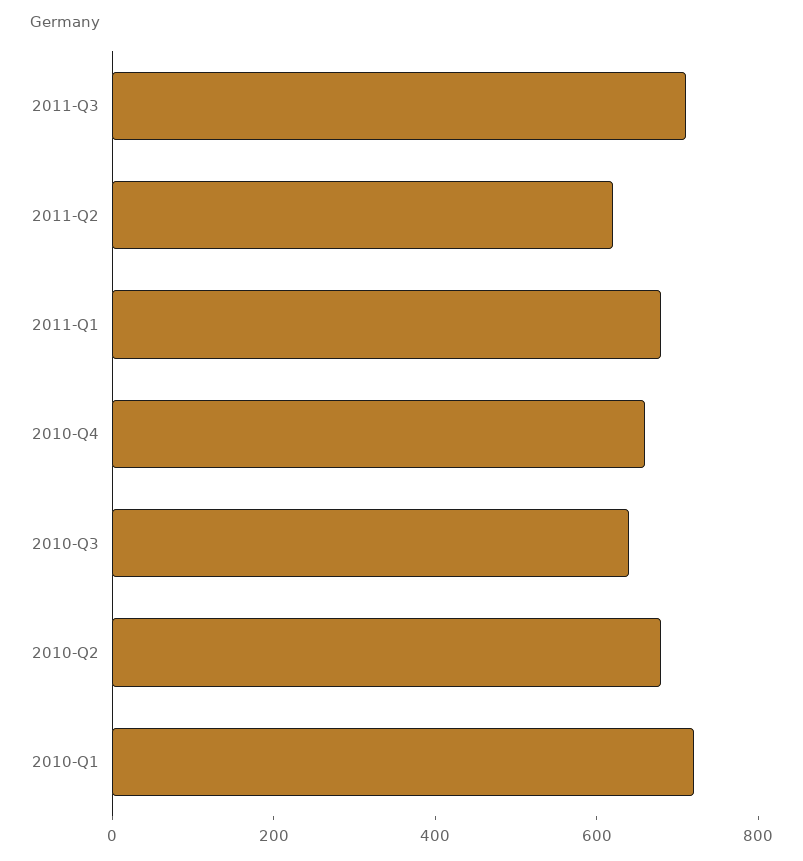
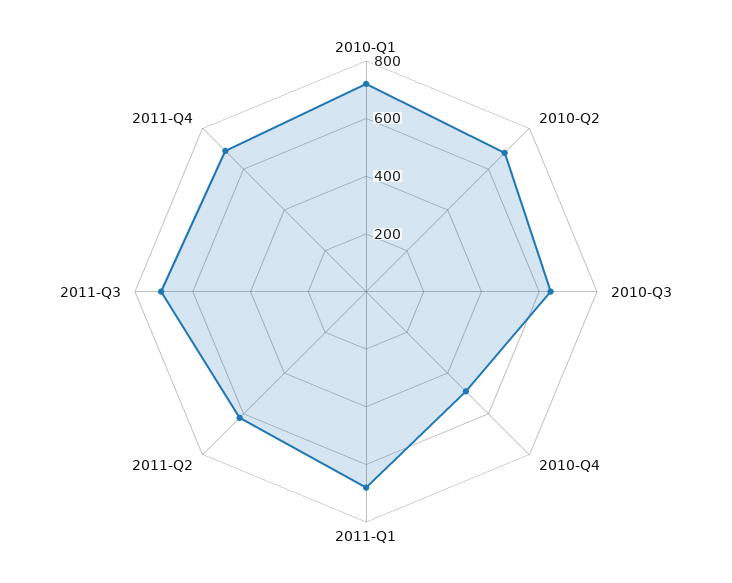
2010-Q4: 650 -> 500
2011-Q4: none -> 700

